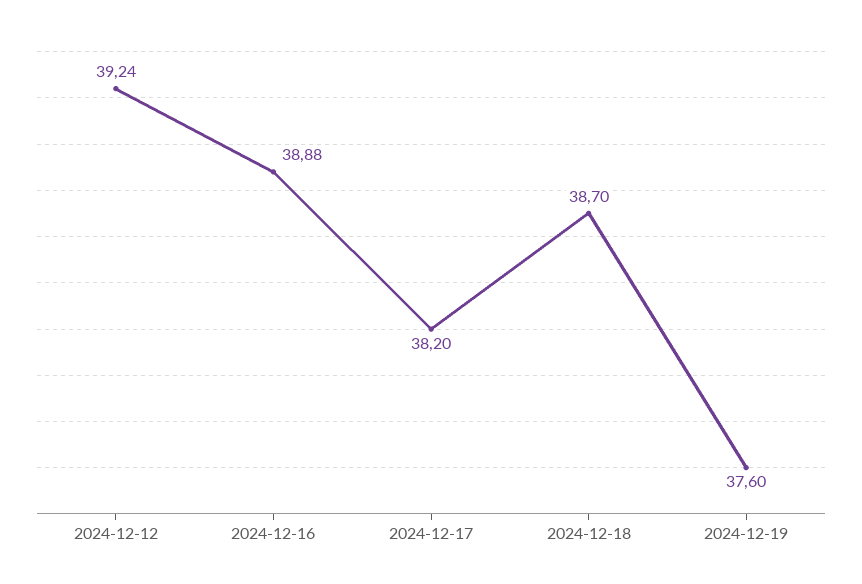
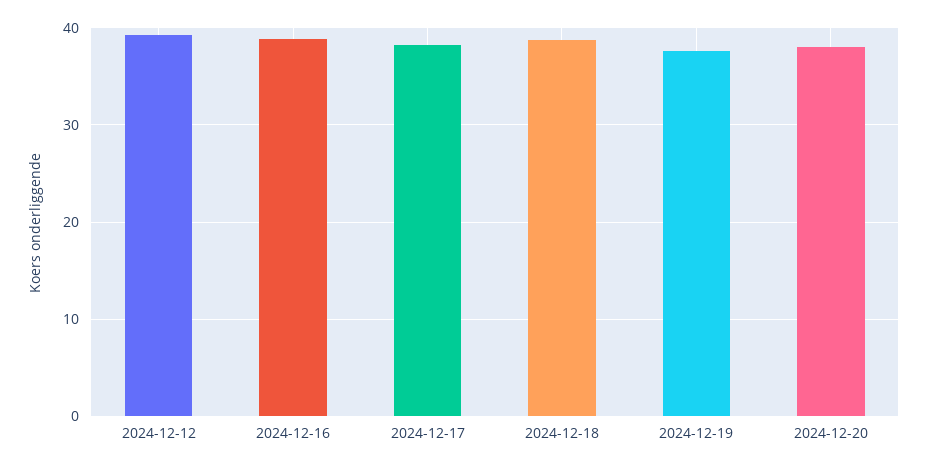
2024-12-20: none -> 38

